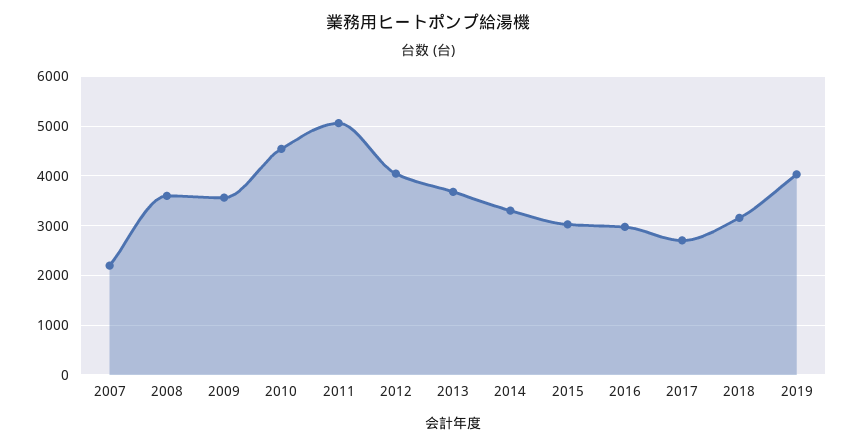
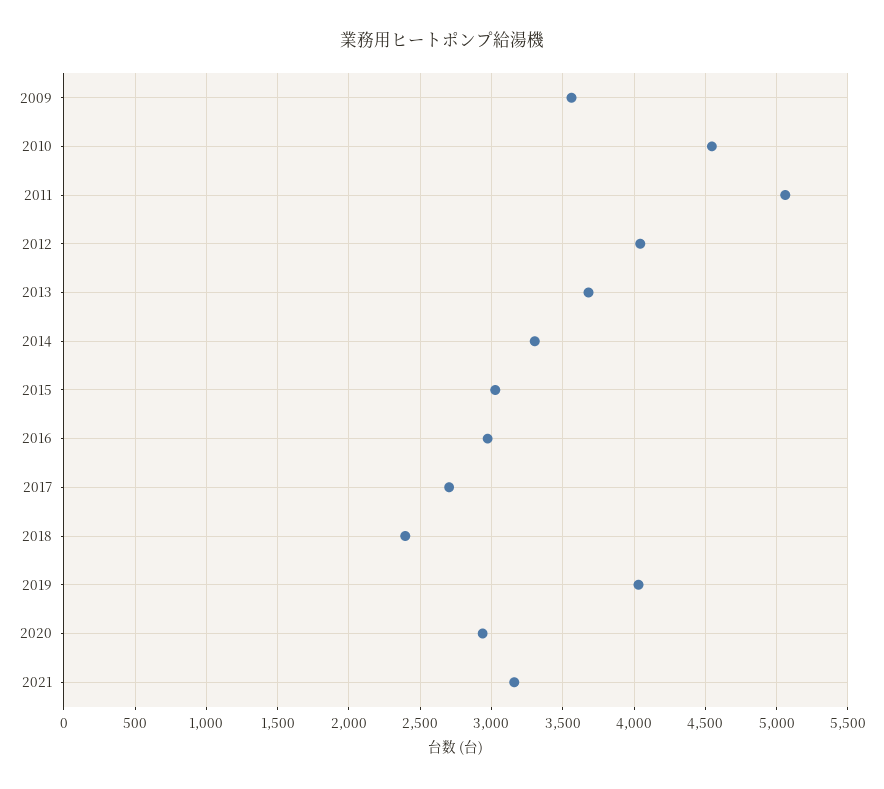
2007: 2200 -> none
2008: 3600 -> none
2018: 3200 -> 2400
2020: none -> 2950
2021: none -> 3150

